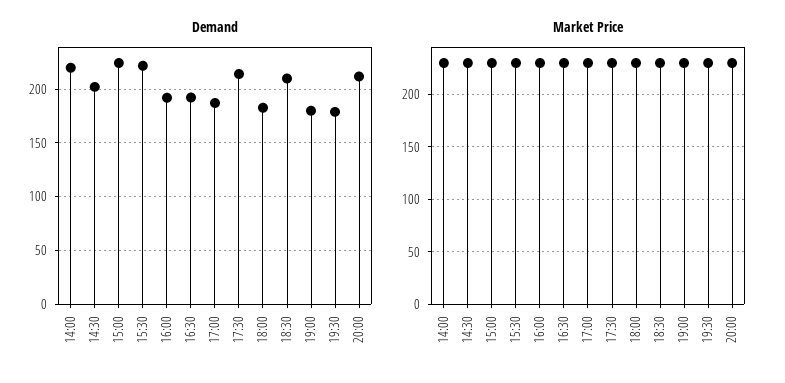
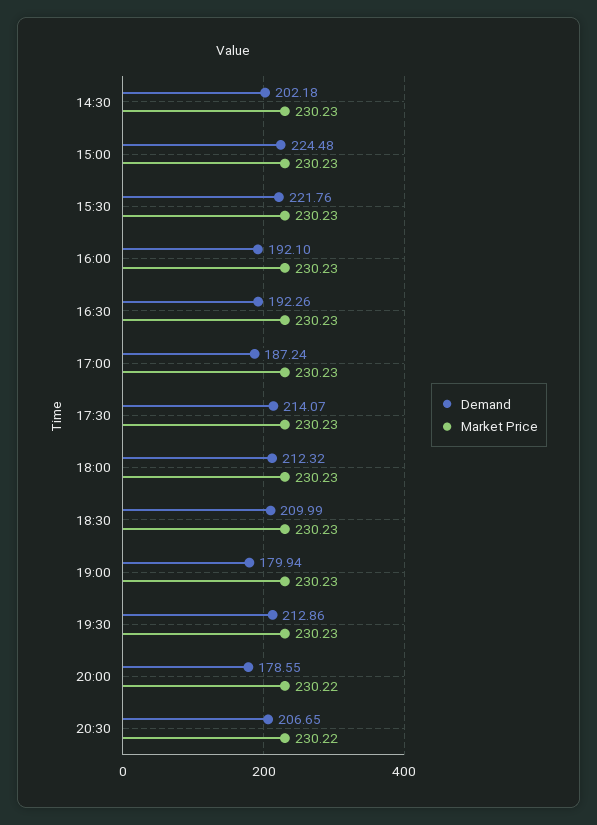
Demand, 14:00: 220 -> none
Demand, 18:00: 180 -> 212.32
Demand, 19:30: 180 -> 212.86
Demand, 20:00: 210 -> 178.55
Market Price, 14:00: 230 -> none
Demand, 20:30: none -> 206.65
Market Price, 20:30: none -> 230.22

